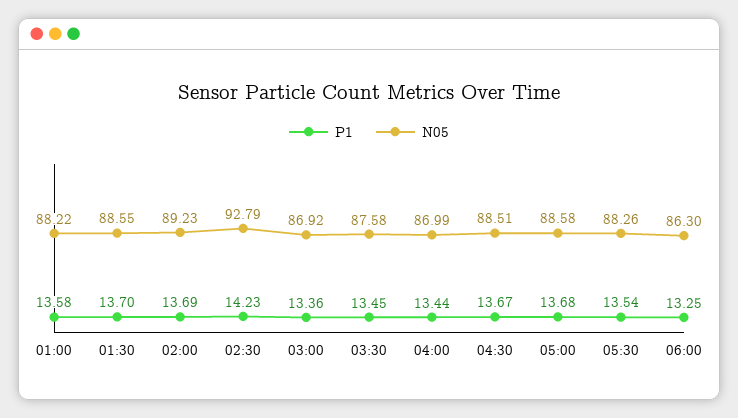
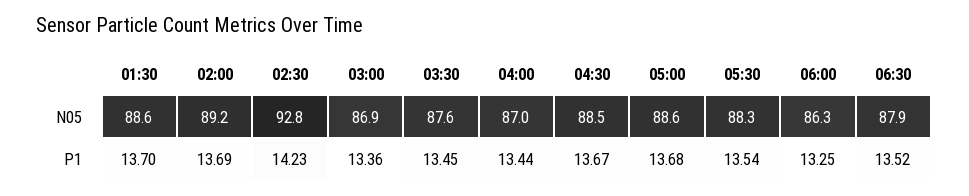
P1, 01:00: 13.58 -> none
N05, 01:00: 88.22 -> none
N05, 06:30: none -> 87.9
P1, 06:30: none -> 13.52

